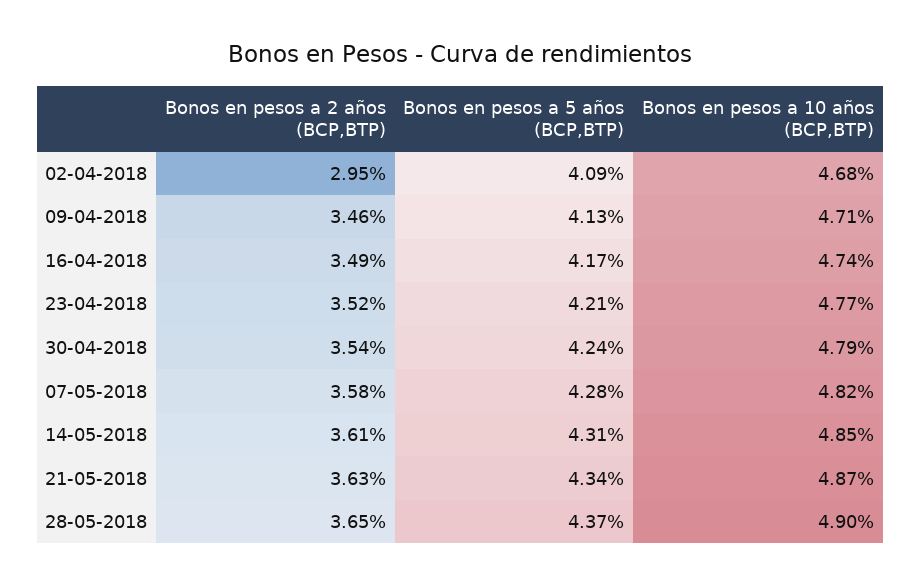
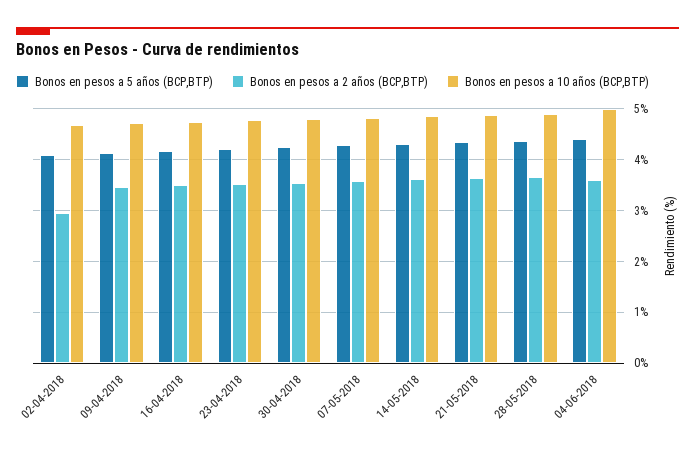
Bonos en pesos a 5 años (BCP,BTP), 04-06-2018: none -> 4.4
Bonos en pesos a 2 años (BCP,BTP), 04-06-2018: none -> 3.6
Bonos en pesos a 10 años (BCP,BTP), 04-06-2018: none -> 5

